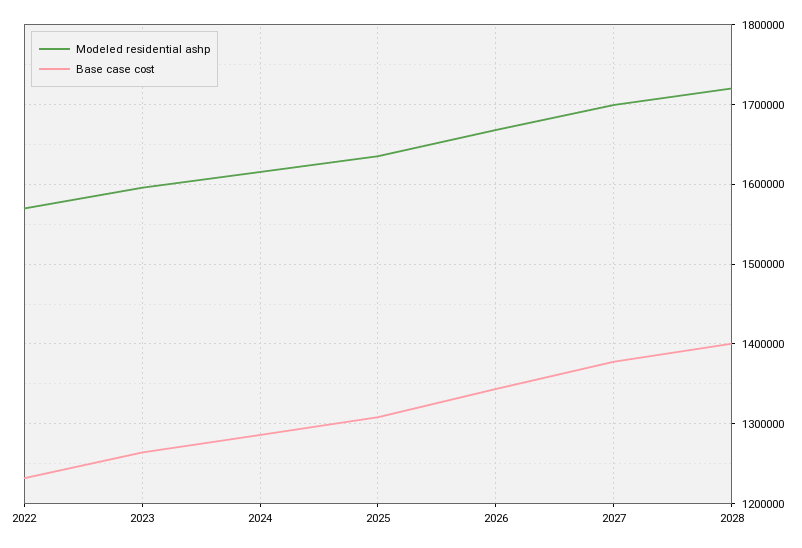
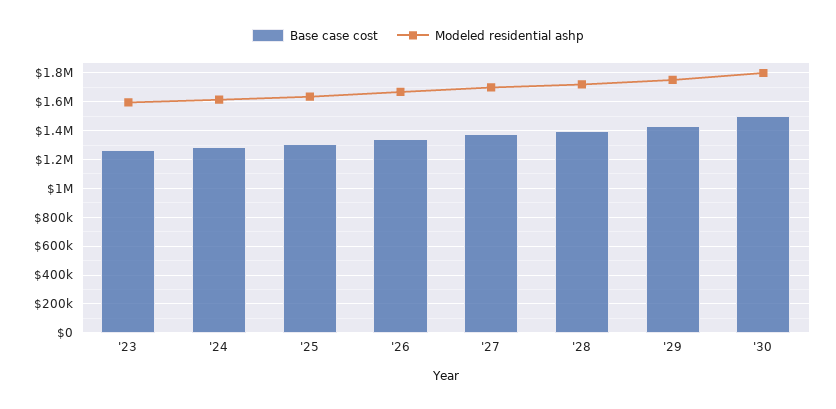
Modeled residential ashp, 2022: 1570000 -> none
Base case cost, 2022: 1230000 -> none
Base case cost, '29: none -> 1450000
Modeled residential ashp, '29: none -> 1750000
Base case cost, '30: none -> 1500000
Modeled residential ashp, '30: none -> 1800000

